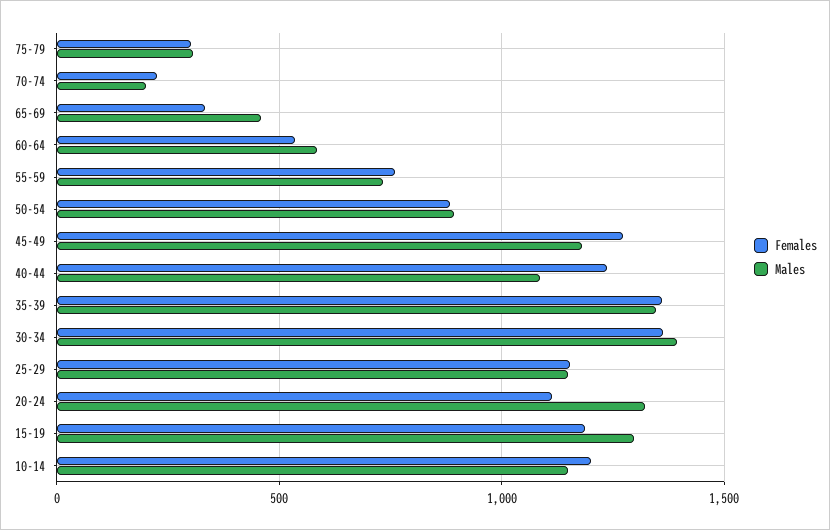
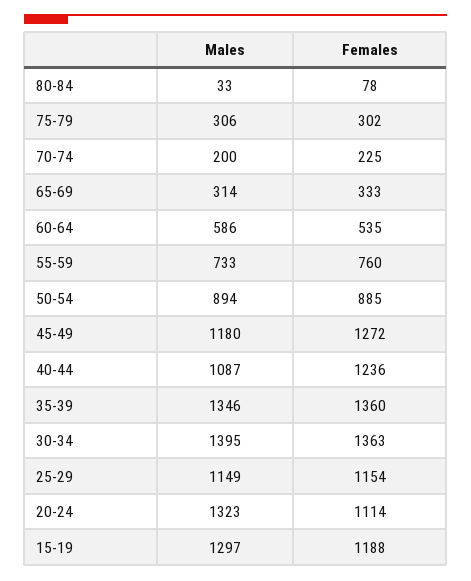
Males, 65-69: 450 -> 314
Females, 10-14: 1200 -> none
Males, 10-14: 1150 -> none
Males, 80-84: none -> 33
Females, 80-84: none -> 78

